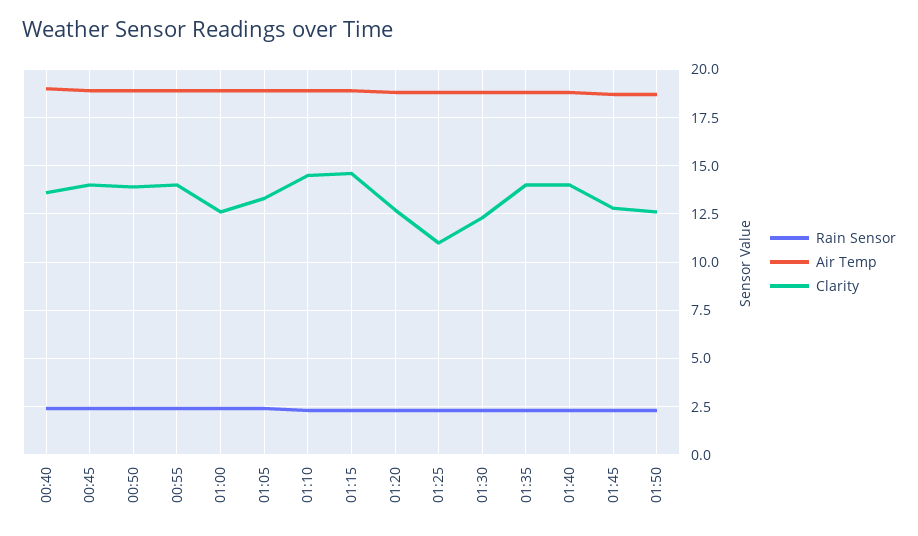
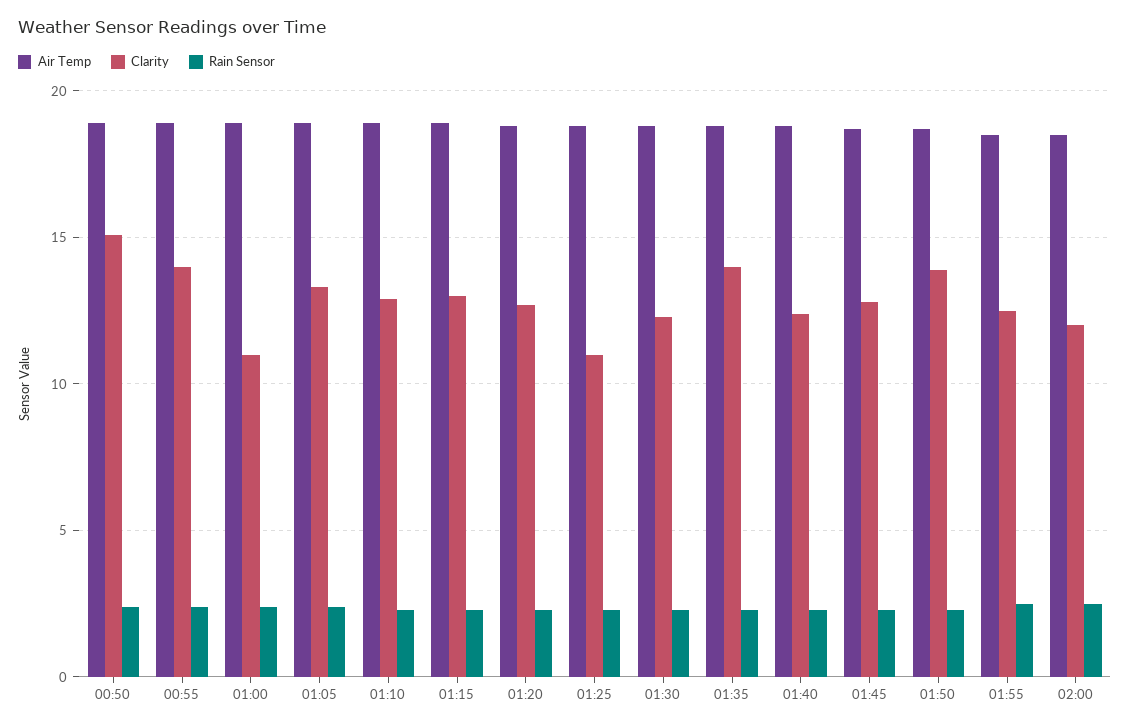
Rain Sensor, 00:40: 2.5 -> none
Air Temp, 00:40: 19 -> none
Clarity, 00:40: 13.5 -> none
Rain Sensor, 00:45: 2.5 -> none
Air Temp, 00:45: 19 -> none
Clarity, 00:45: 14 -> none
Clarity, 00:50: 14 -> 15
Clarity, 01:00: 12.5 -> 11
Clarity, 01:10: 14.5 -> 13
Clarity, 01:15: 14.5 -> 13
Clarity, 01:40: 14 -> 12.5
Clarity, 01:50: 12.5 -> 14
Air Temp, 01:55: none -> 18.5
Clarity, 01:55: none -> 12.5
Rain Sensor, 01:55: none -> 2.5
Air Temp, 02:00: none -> 18.5
Clarity, 02:00: none -> 12
Rain Sensor, 02:00: none -> 2.5

